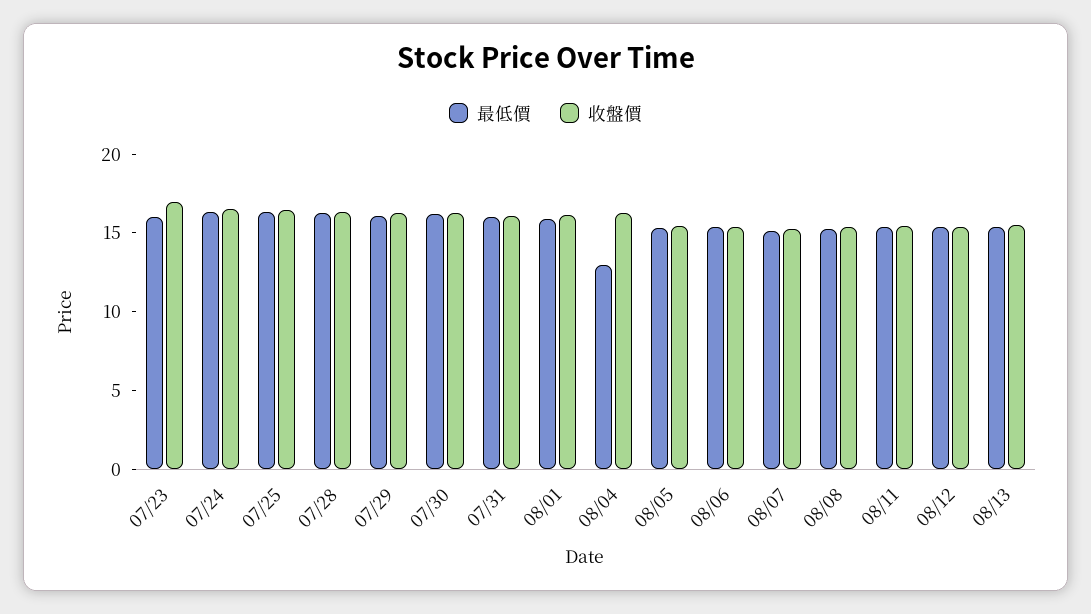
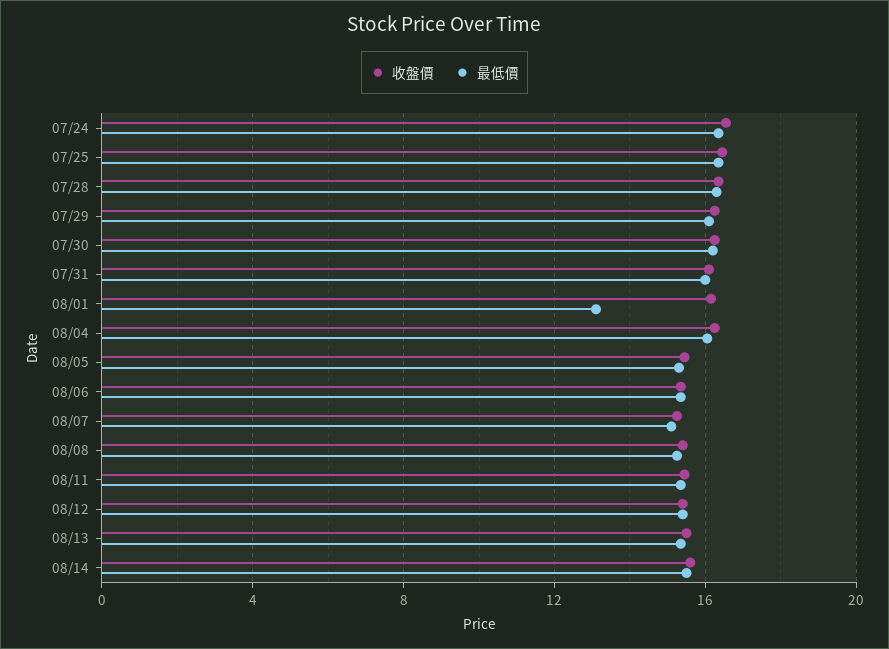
最低價, 07/23: 16 -> none
收盤價, 07/23: 17 -> none
最低價, 08/01: 16 -> 13
最低價, 08/04: 13 -> 16
收盤價, 08/14: none -> 15.5
最低價, 08/14: none -> 15.5

